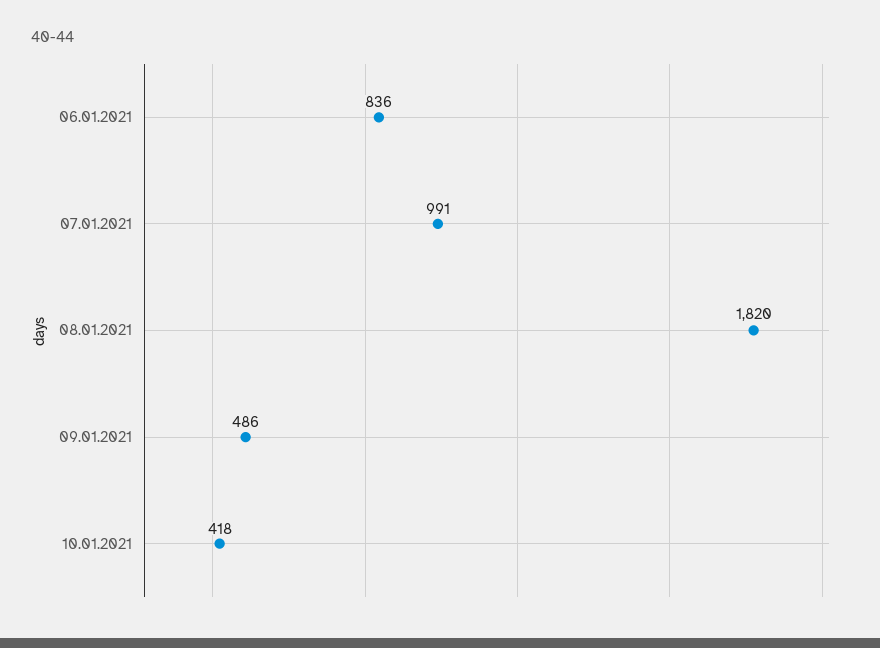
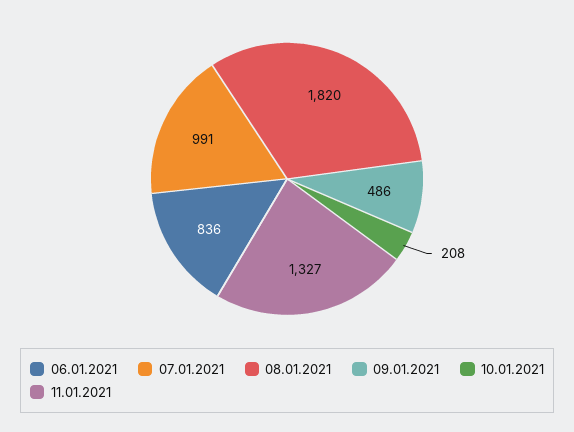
10.01.2021: 418 -> 208
11.01.2021: none -> 1327

